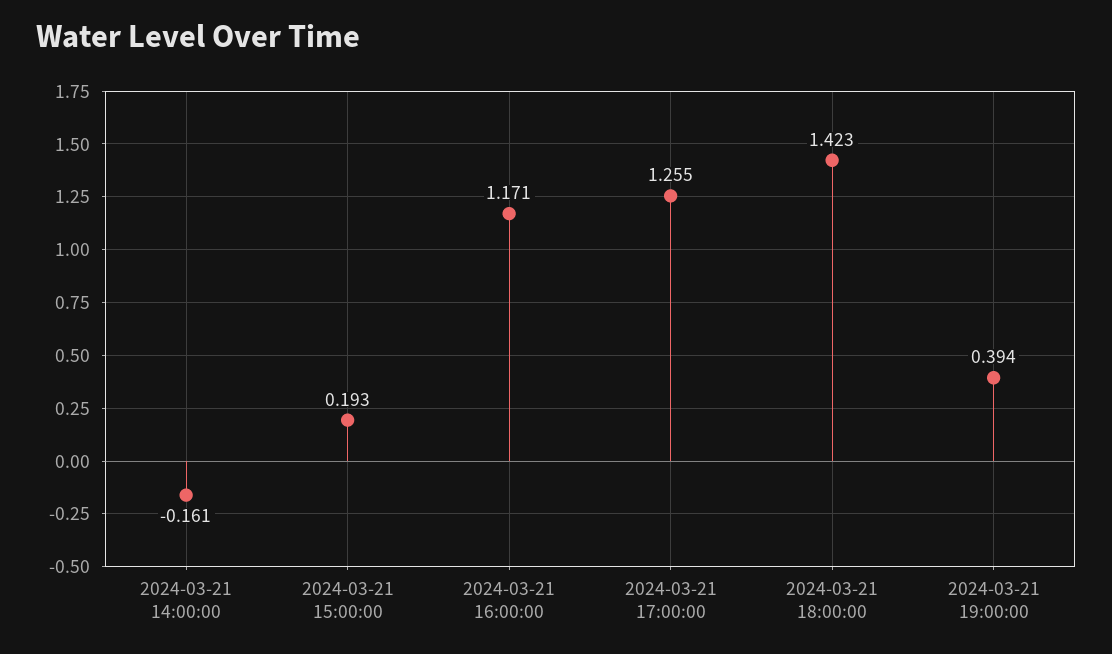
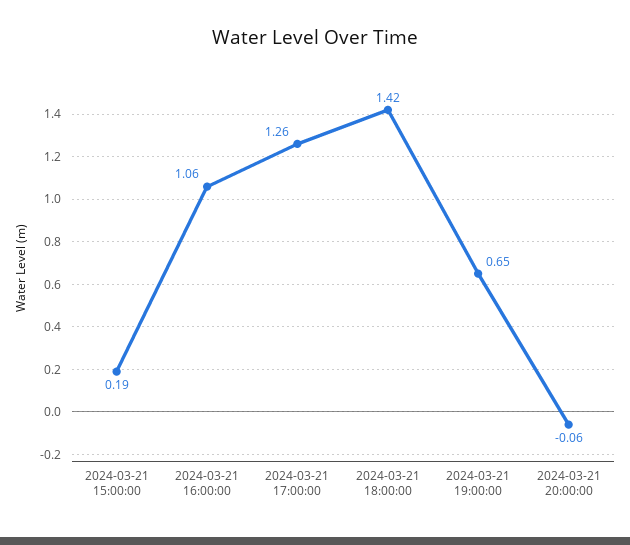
2024-03-21 14:00:00: -0.161 -> none
2024-03-21 16:00:00: 1.171 -> 1.06
2024-03-21 19:00:00: 0.394 -> 0.65
2024-03-21 20:00:00: none -> -0.06

